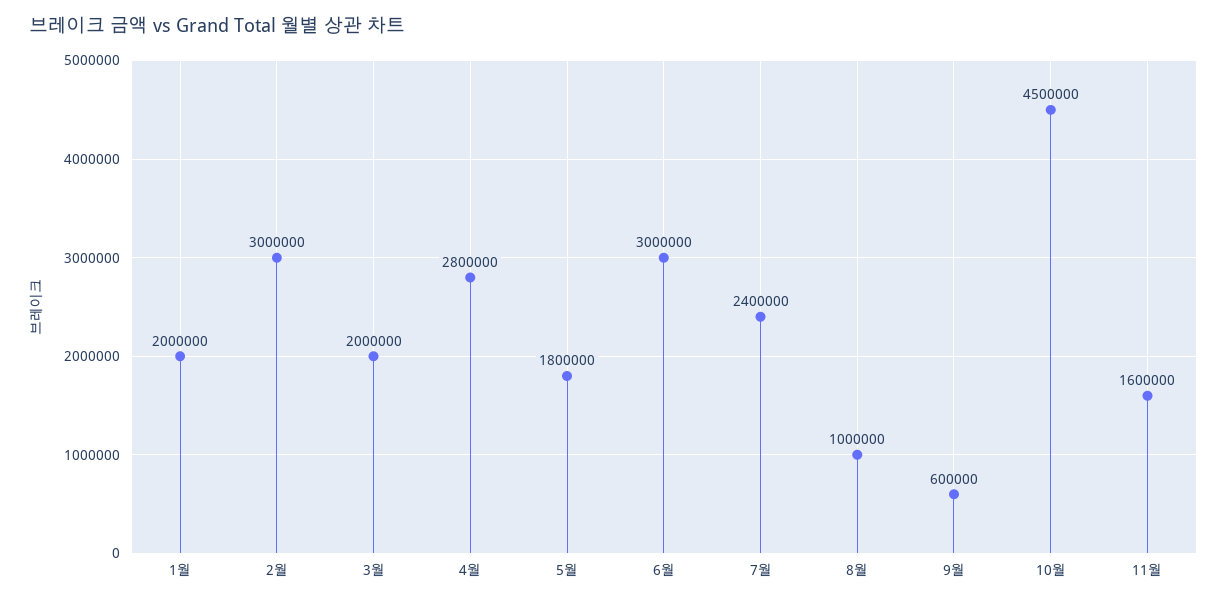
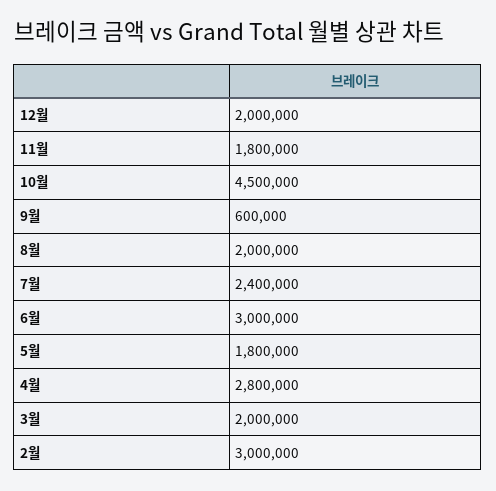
1월: 2000000 -> none
8월: 1000000 -> 2000000
11월: 1600000 -> 1800000
12월: none -> 2000000

